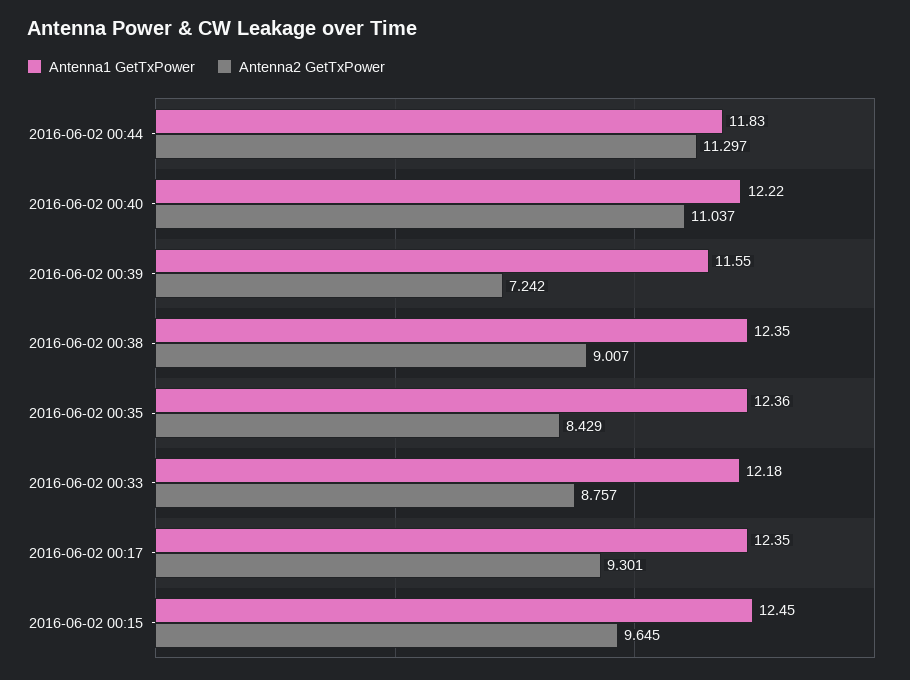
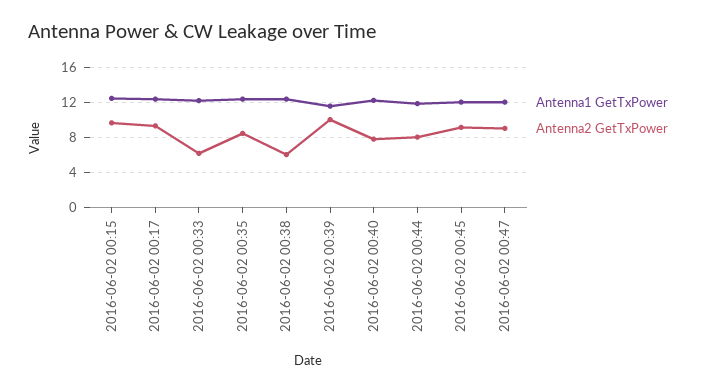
Antenna2 GetTxPower, 2016-06-02 00:44: 11.297 -> 8
Antenna2 GetTxPower, 2016-06-02 00:40: 11.037 -> 8
Antenna2 GetTxPower, 2016-06-02 00:39: 7.242 -> 10
Antenna2 GetTxPower, 2016-06-02 00:38: 9.007 -> 6
Antenna2 GetTxPower, 2016-06-02 00:33: 8.757 -> 6
Antenna1 GetTxPower, 2016-06-02 00:45: none -> 12
Antenna2 GetTxPower, 2016-06-02 00:45: none -> 9
Antenna1 GetTxPower, 2016-06-02 00:47: none -> 12
Antenna2 GetTxPower, 2016-06-02 00:47: none -> 9

